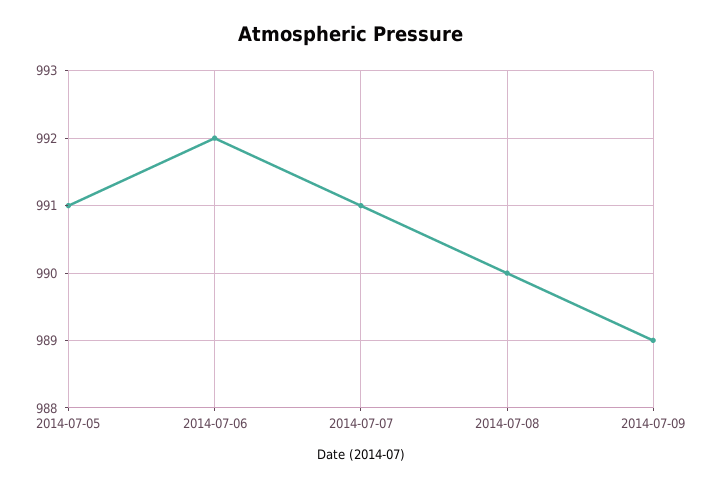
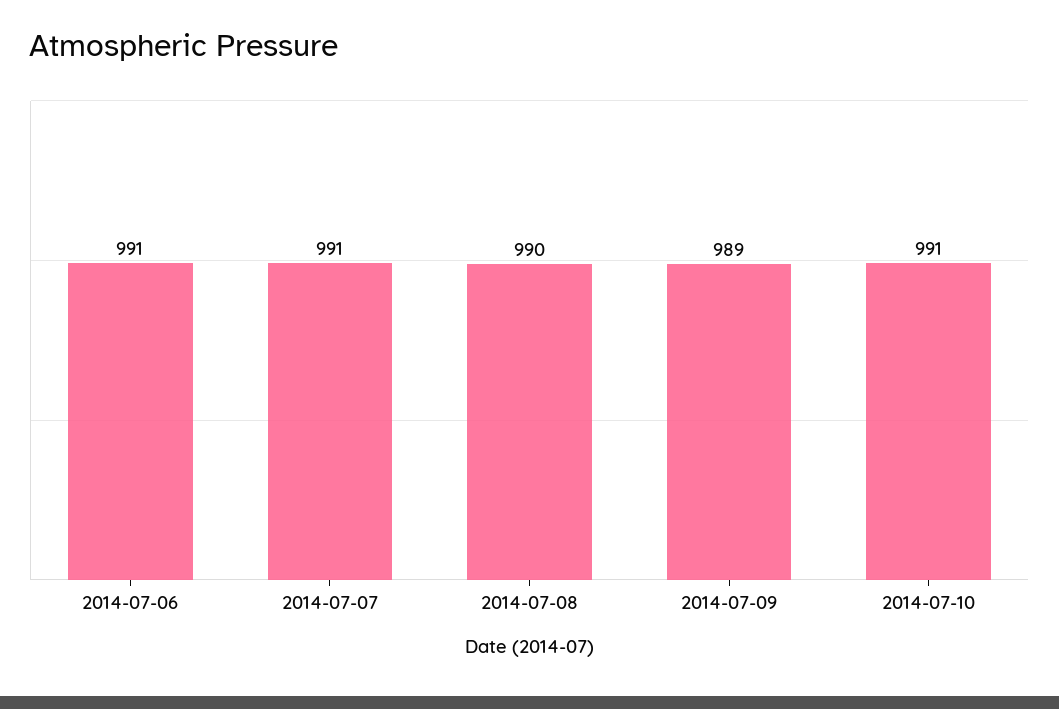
2014-07-05: 991 -> none
2014-07-06: 992 -> 991
2014-07-10: none -> 991

